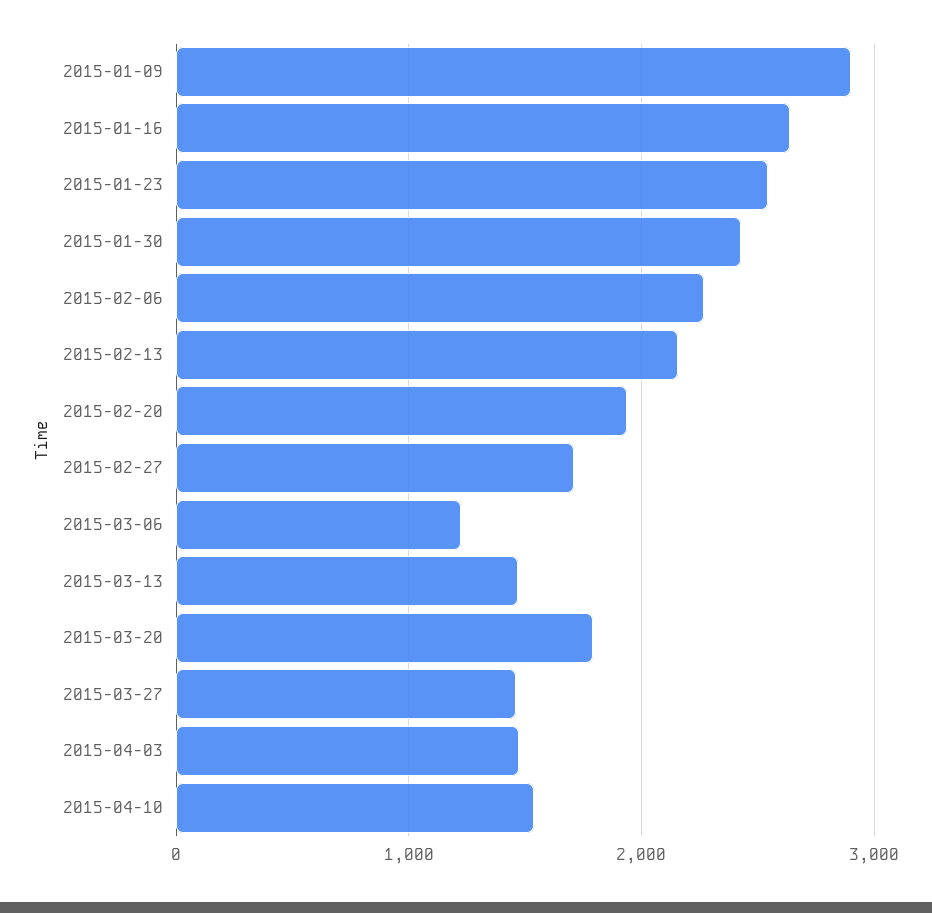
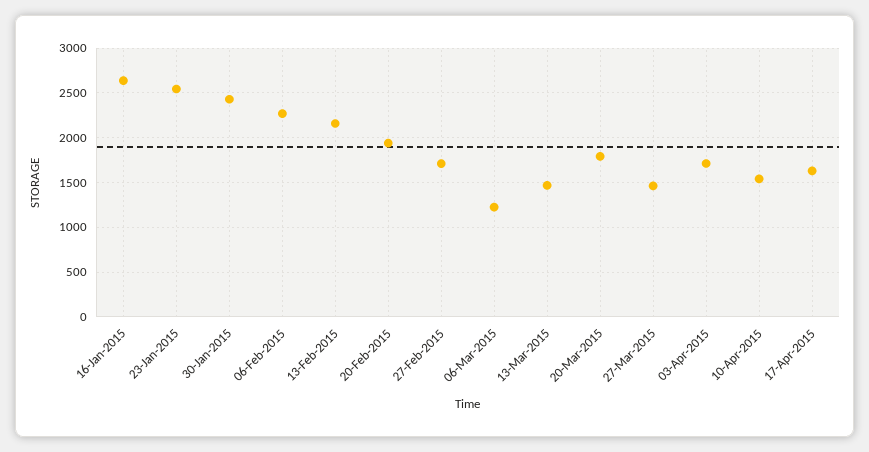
2015-01-09: 2900 -> none
2015-04-03: 1500 -> 1700
17-Apr-2015: none -> 1600

